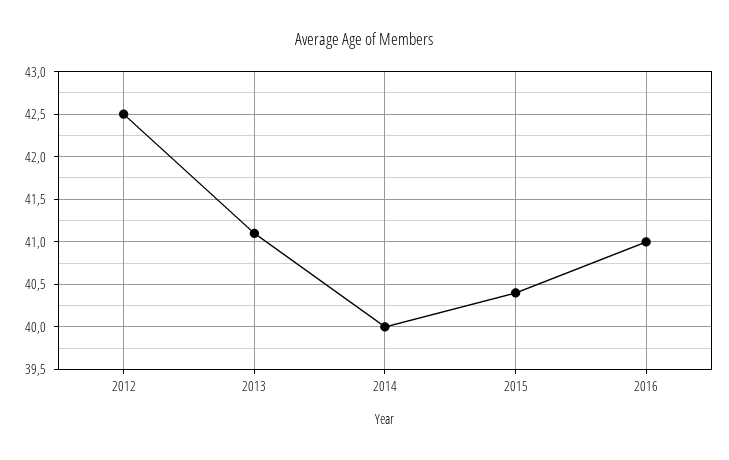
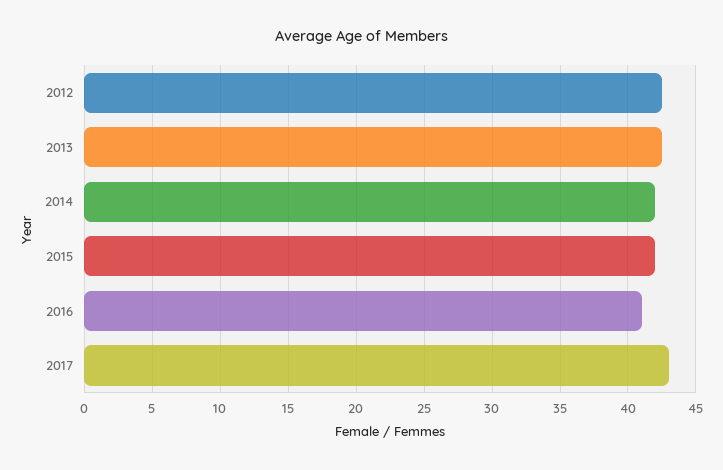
2013: 41.1 -> 42.5
2014: 40 -> 42
2015: 40.4 -> 42
2017: none -> 43

